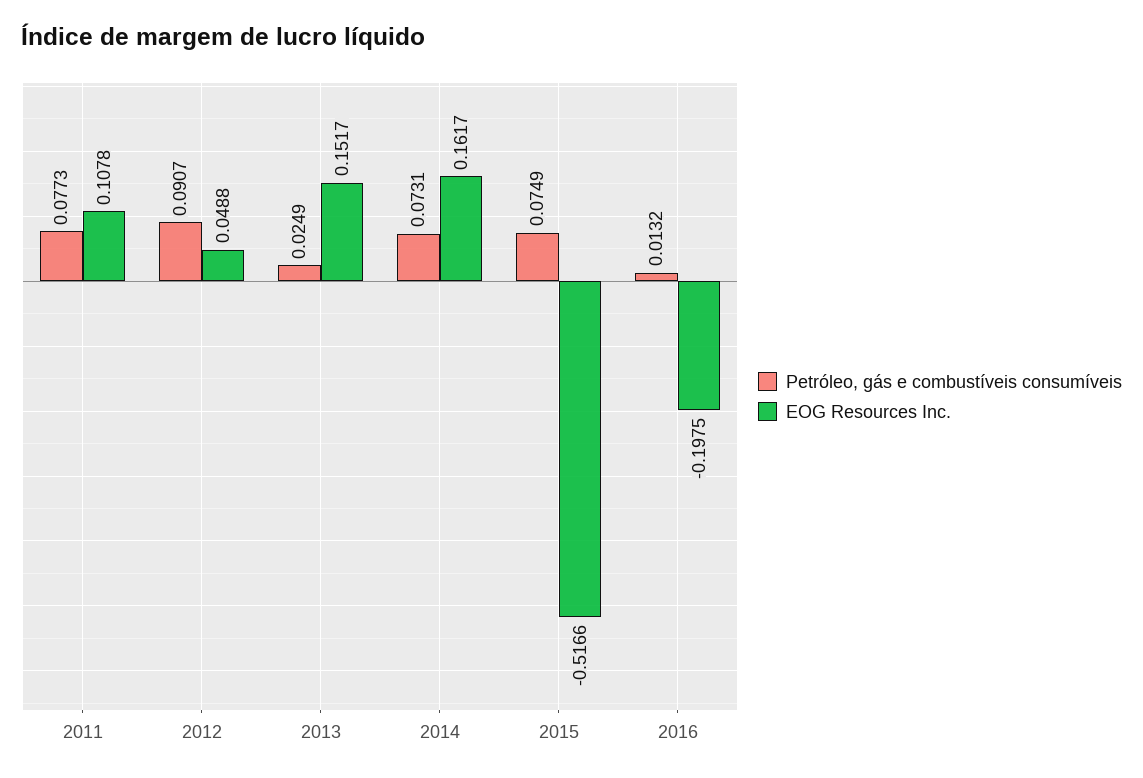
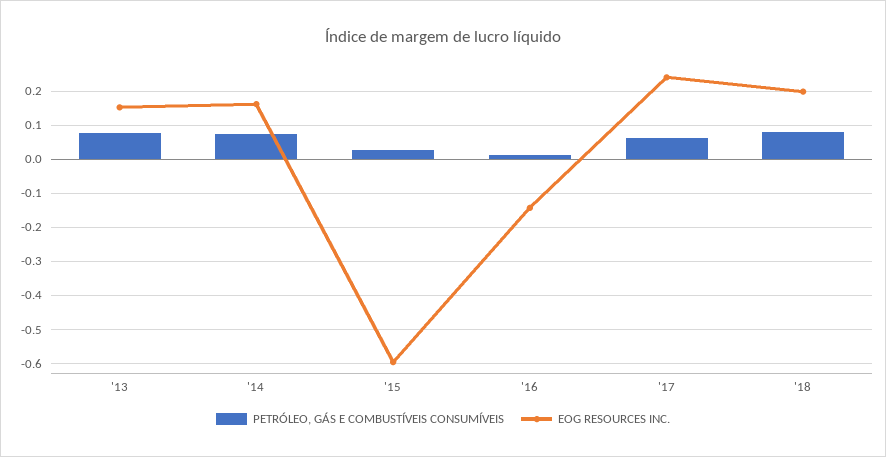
Petróleo, gás e combustíveis consumíveis, 2011: 0.0773 -> none
EOG Resources Inc., 2011: 0.1078 -> none
Petróleo, gás e combustíveis consumíveis, 2012: 0.0907 -> none
EOG Resources Inc., 2012: 0.0488 -> none
Petróleo, gás e combustíveis consumíveis, 2013: 0.0249 -> 0.08
Petróleo, gás e combustíveis consumíveis, 2015: 0.0749 -> 0.02
EOG Resources Inc., 2015: -0.5166 -> -0.6
EOG Resources Inc., 2016: -0.1975 -> -0.14
Petróleo, gás e combustíveis consumíveis, '17: none -> 0.06
EOG Resources Inc., '17: none -> 0.24
Petróleo, gás e combustíveis consumíveis, '18: none -> 0.08
EOG Resources Inc., '18: none -> 0.2

